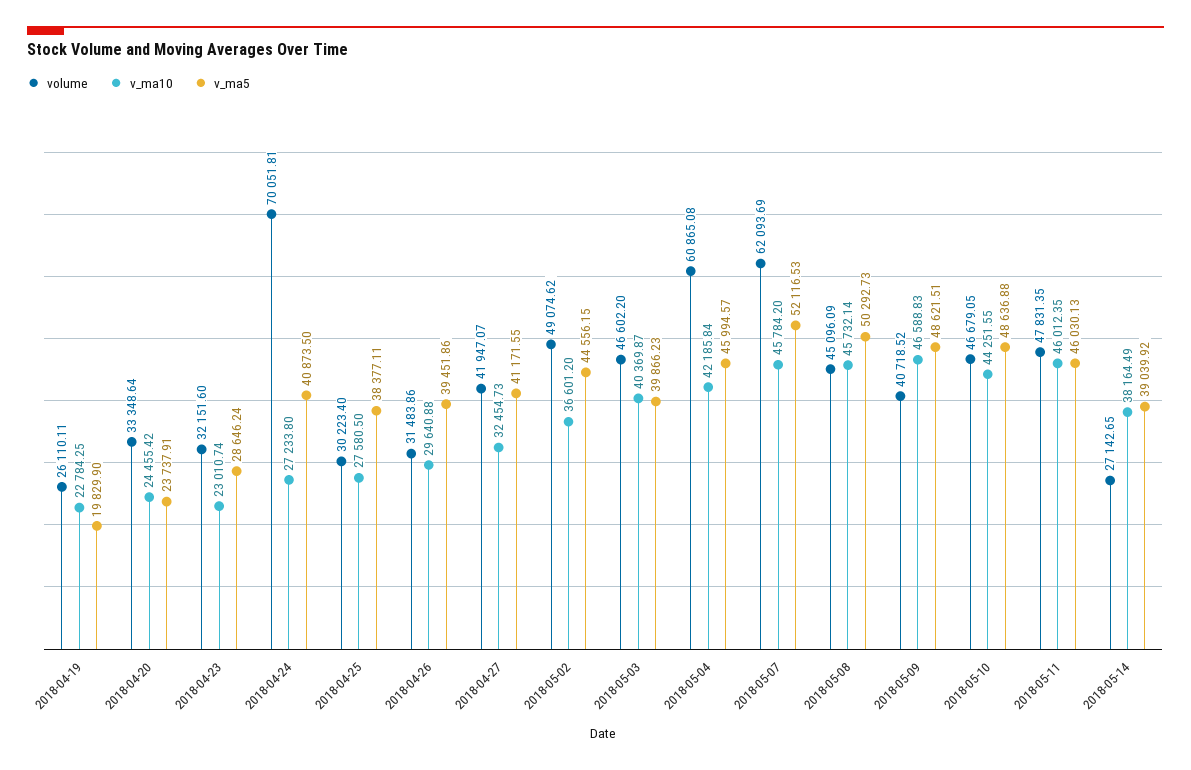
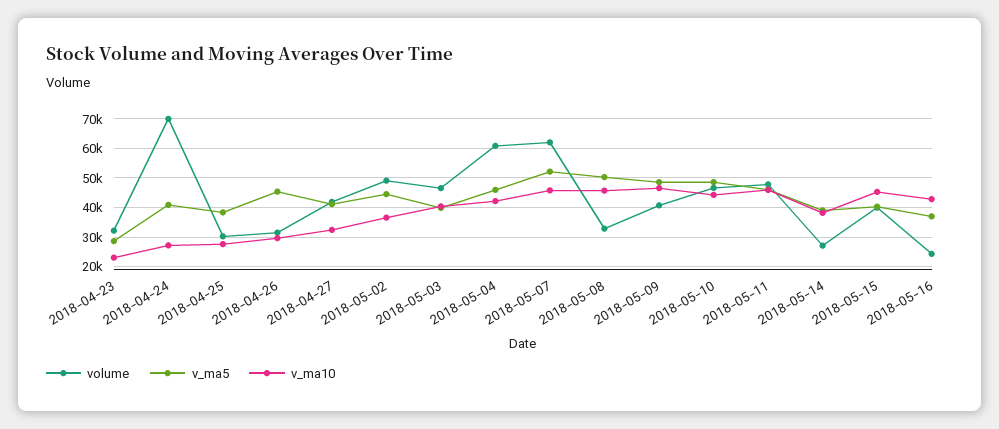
volume, 2018-04-19: 26110.11 -> none
v_ma10, 2018-04-19: 22784.25 -> none
v_ma5, 2018-04-19: 19829.9 -> none
volume, 2018-04-20: 33348.64 -> none
v_ma10, 2018-04-20: 24455.42 -> none
v_ma5, 2018-04-20: 23737.91 -> none
v_ma5, 2018-04-26: 39451.86 -> 45000
volume, 2018-05-08: 45096.09 -> 32500
volume, 2018-05-15: none -> 40000
v_ma5, 2018-05-15: none -> 40000
v_ma10, 2018-05-15: none -> 45000
volume, 2018-05-16: none -> 25000
v_ma5, 2018-05-16: none -> 37500
v_ma10, 2018-05-16: none -> 42500

